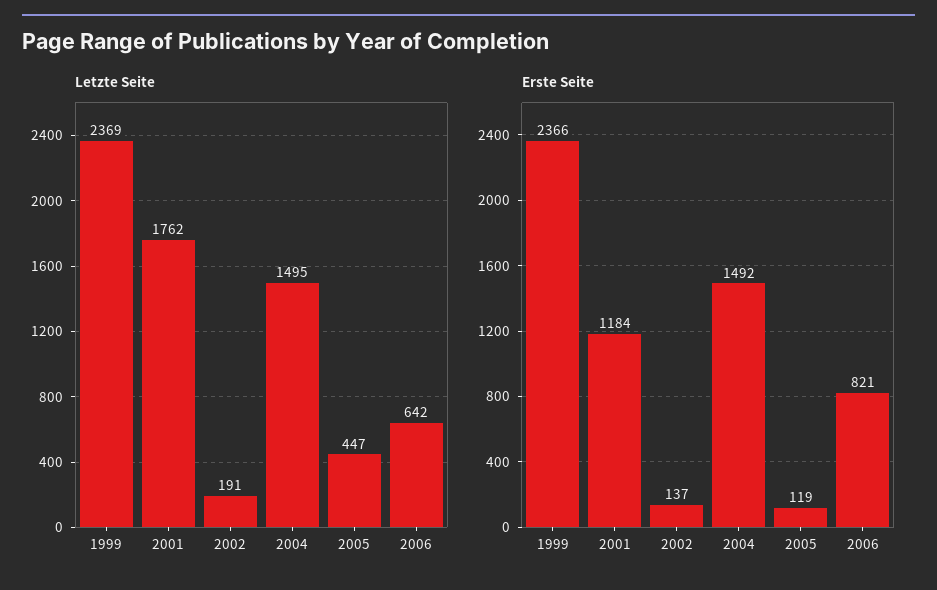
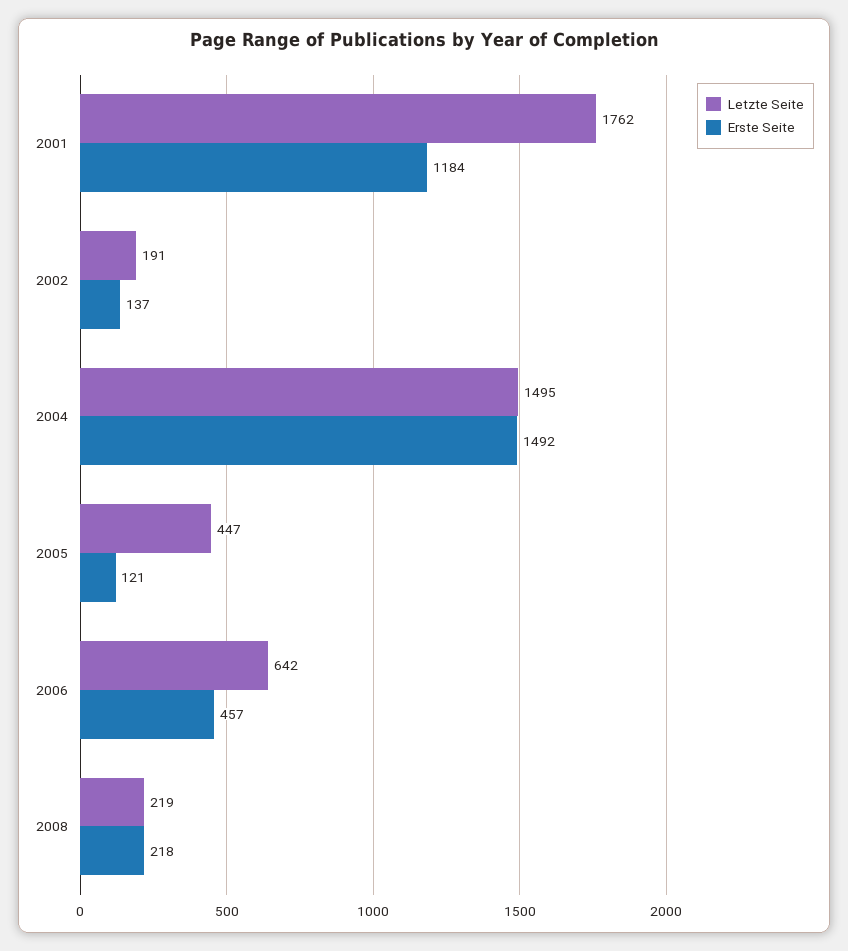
Letzte Seite, 1999: 2369 -> none
Erste Seite, 1999: 2366 -> none
Erste Seite, 2005: 119 -> 121
Erste Seite, 2006: 821 -> 457
Letzte Seite, 2008: none -> 219
Erste Seite, 2008: none -> 218

